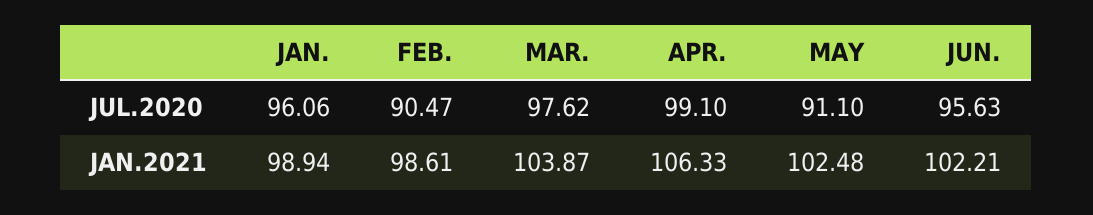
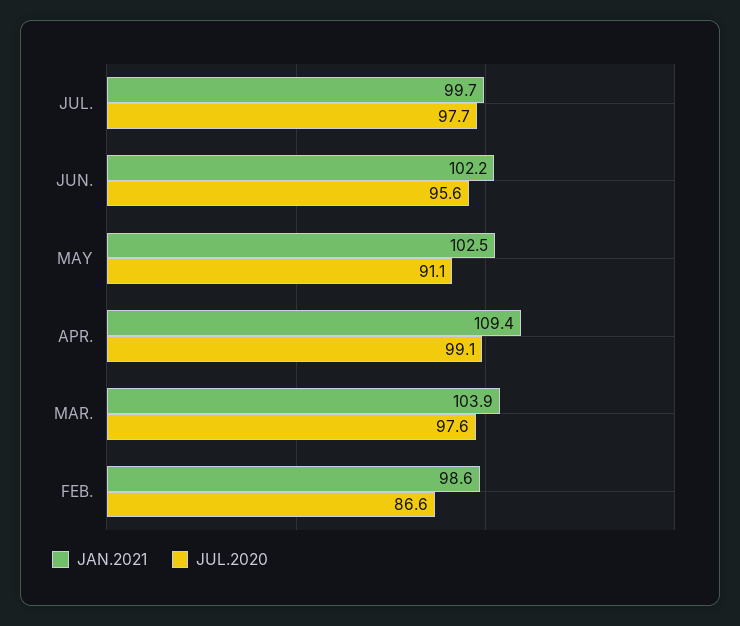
JUL.2020, JAN.: 96.06 -> none
JUL.2020, FEB.: 90.47 -> 86.6
JAN.2021, JAN.: 98.94 -> none
JAN.2021, APR.: 106.33 -> 109.4
JAN.2021, JUL.: none -> 99.7
JUL.2020, JUL.: none -> 97.7

